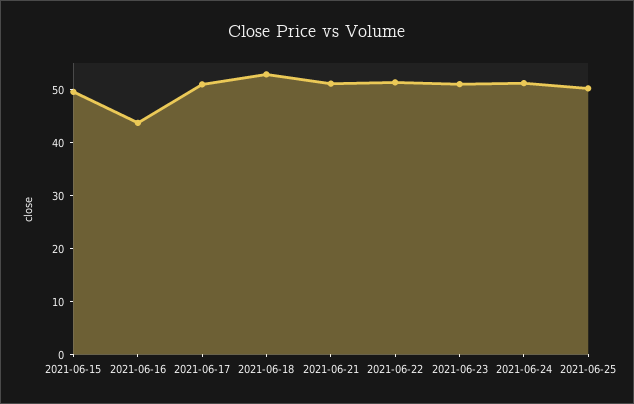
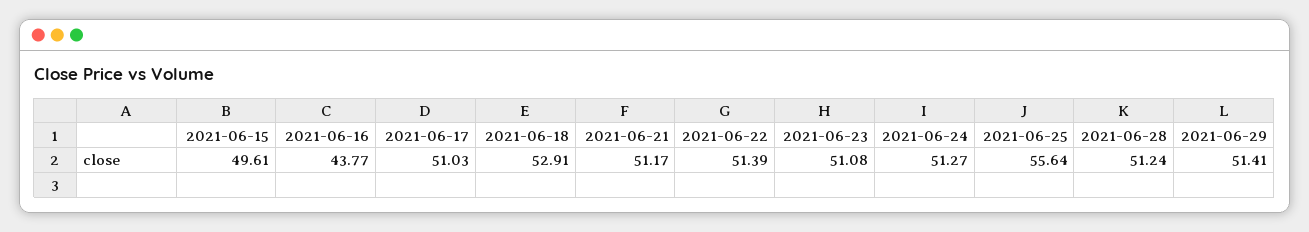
2021-06-25: 50 -> 55.64
2021-06-28: none -> 51.24
2021-06-29: none -> 51.41

